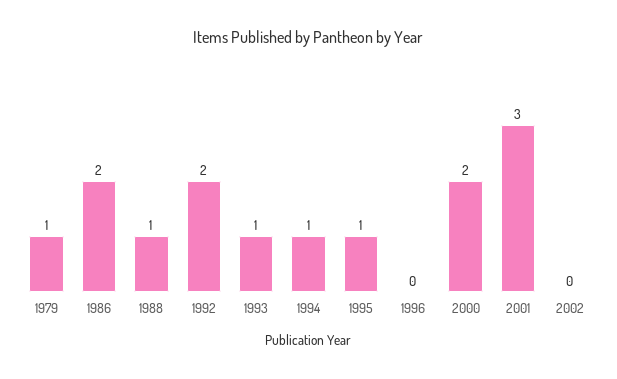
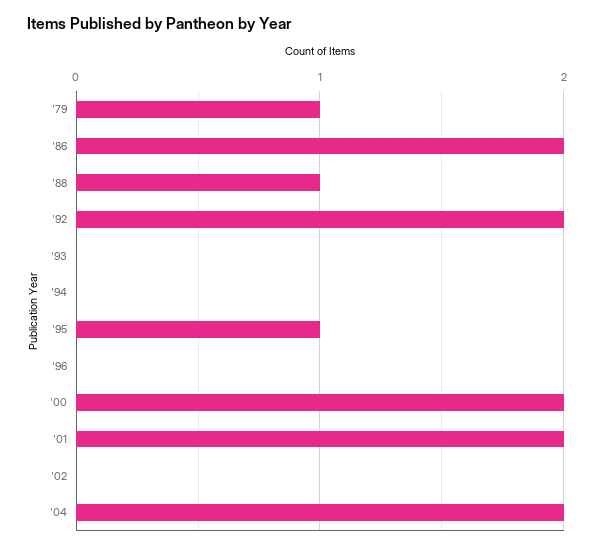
1993: 1 -> 0
1994: 1 -> 0
2001: 3 -> 2
'04: none -> 2

